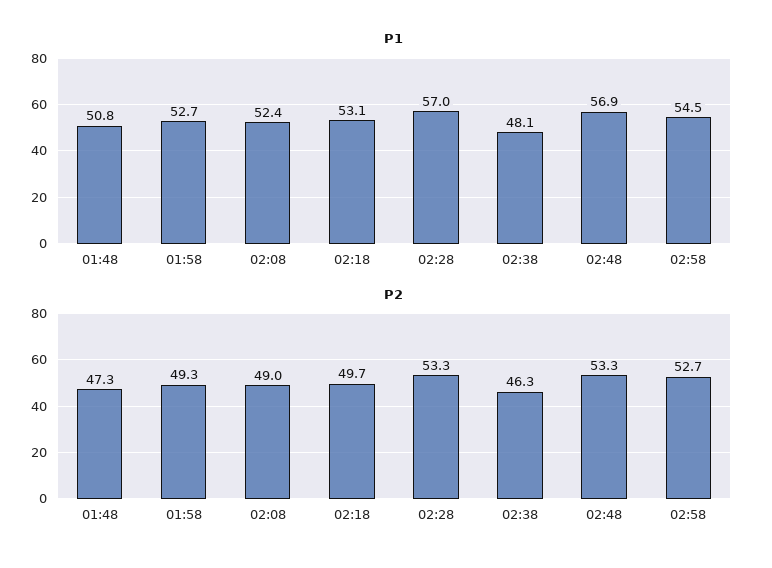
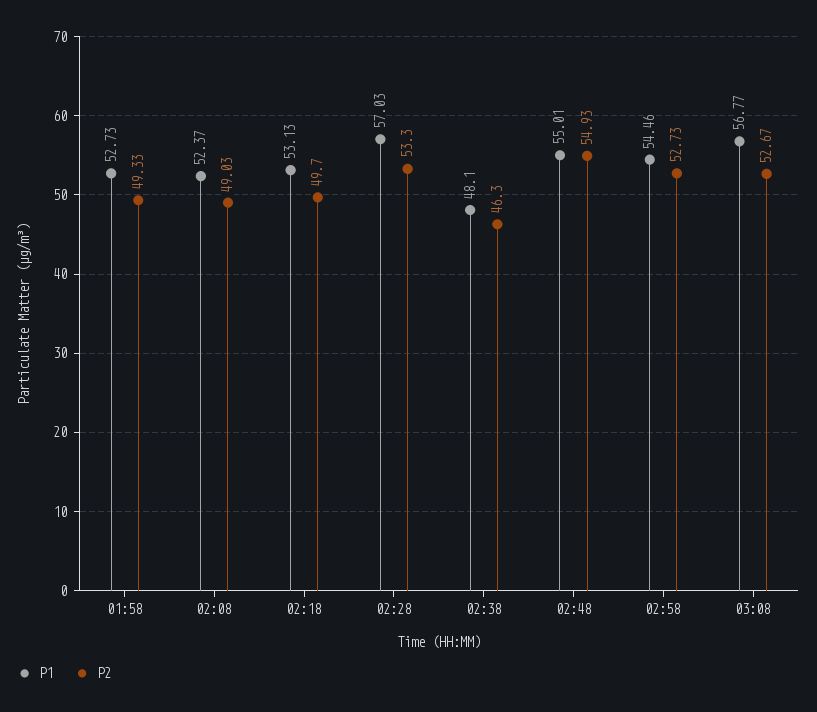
P1, 01:48: 50.8 -> none
P1, 02:48: 56.9 -> 55.01
P2, 01:48: 47.3 -> none
P2, 02:48: 53.3 -> 54.93
P1, 03:08: none -> 56.77
P2, 03:08: none -> 52.67

